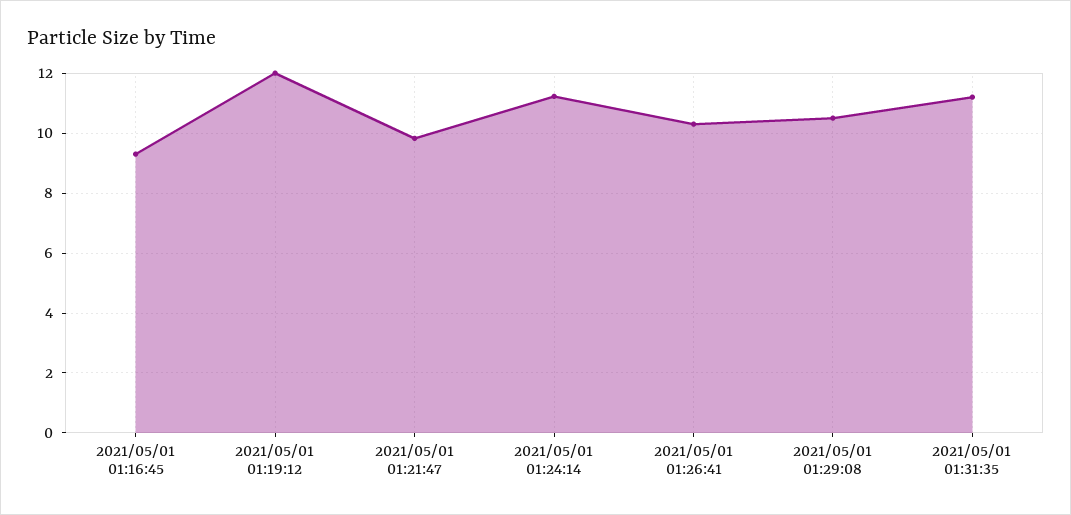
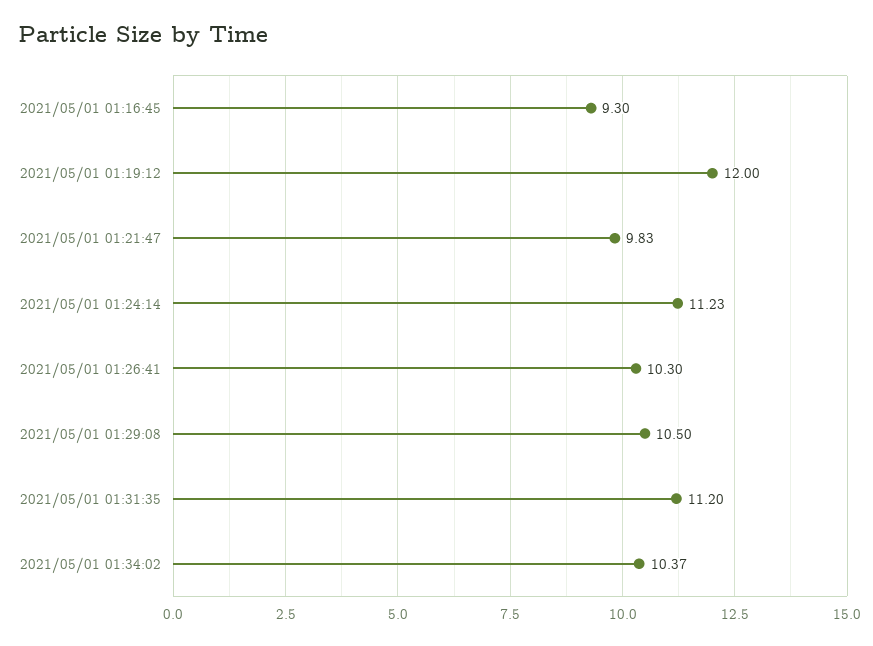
2021/05/01 01:34:02: none -> 10.37

